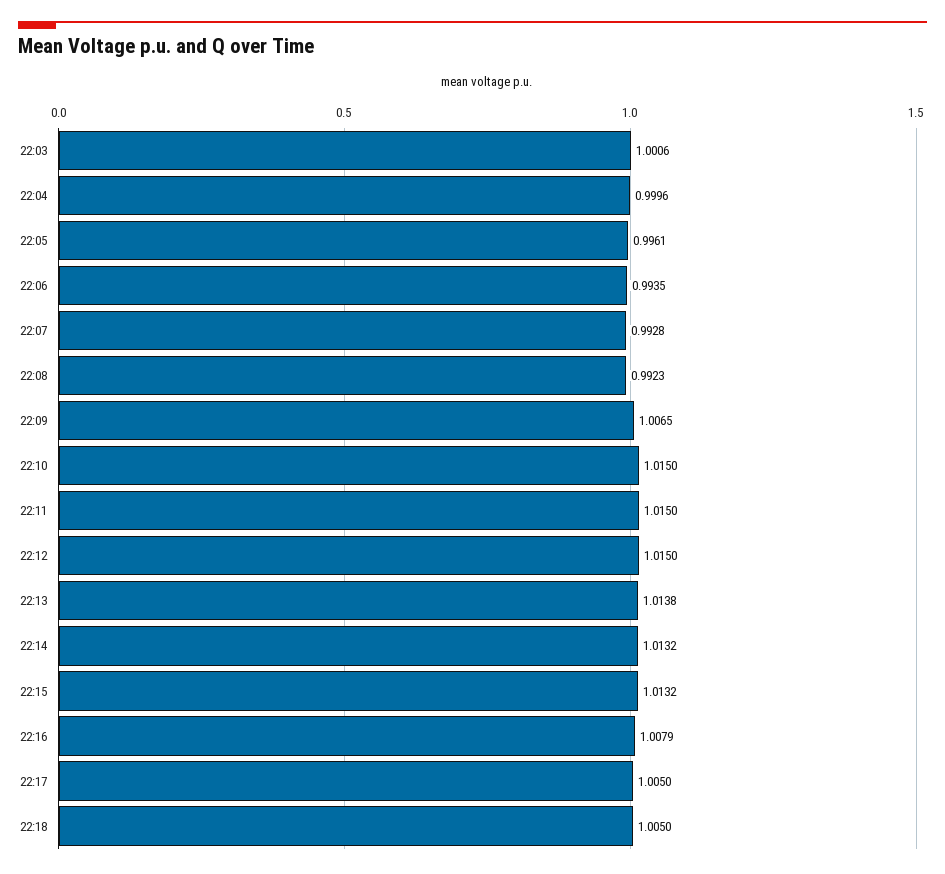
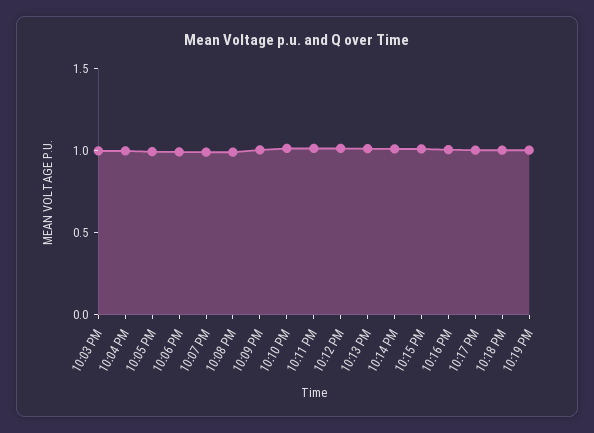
10:19 PM: none -> 1

